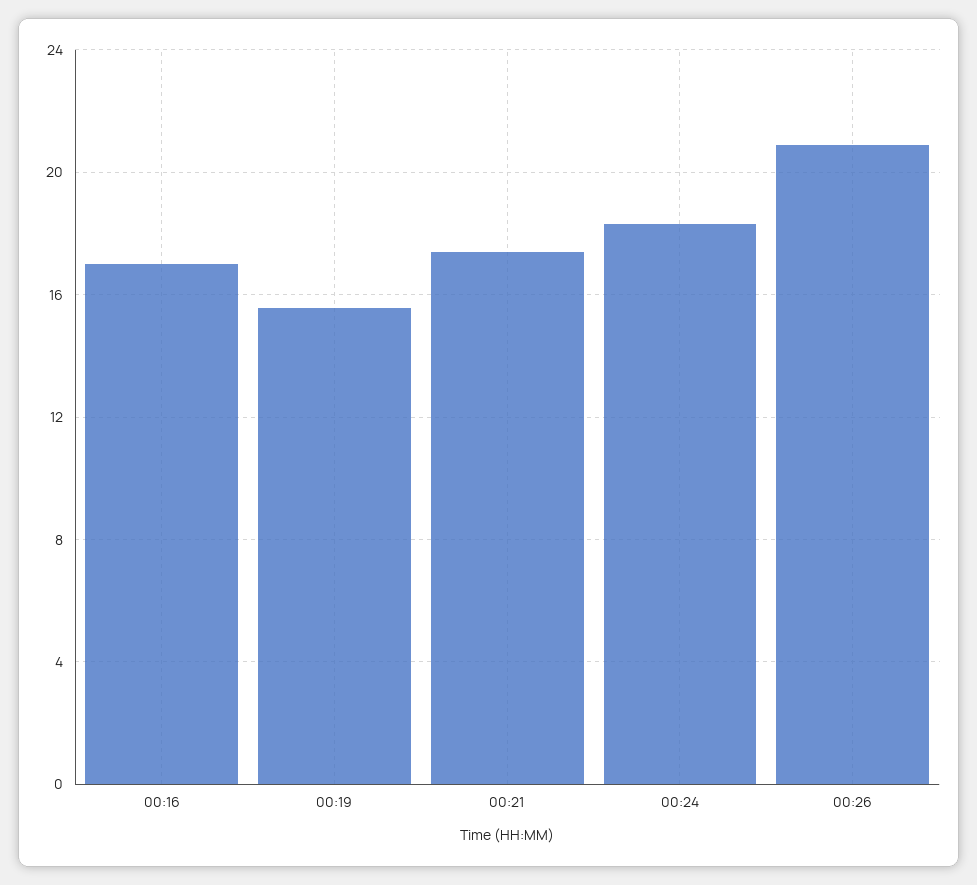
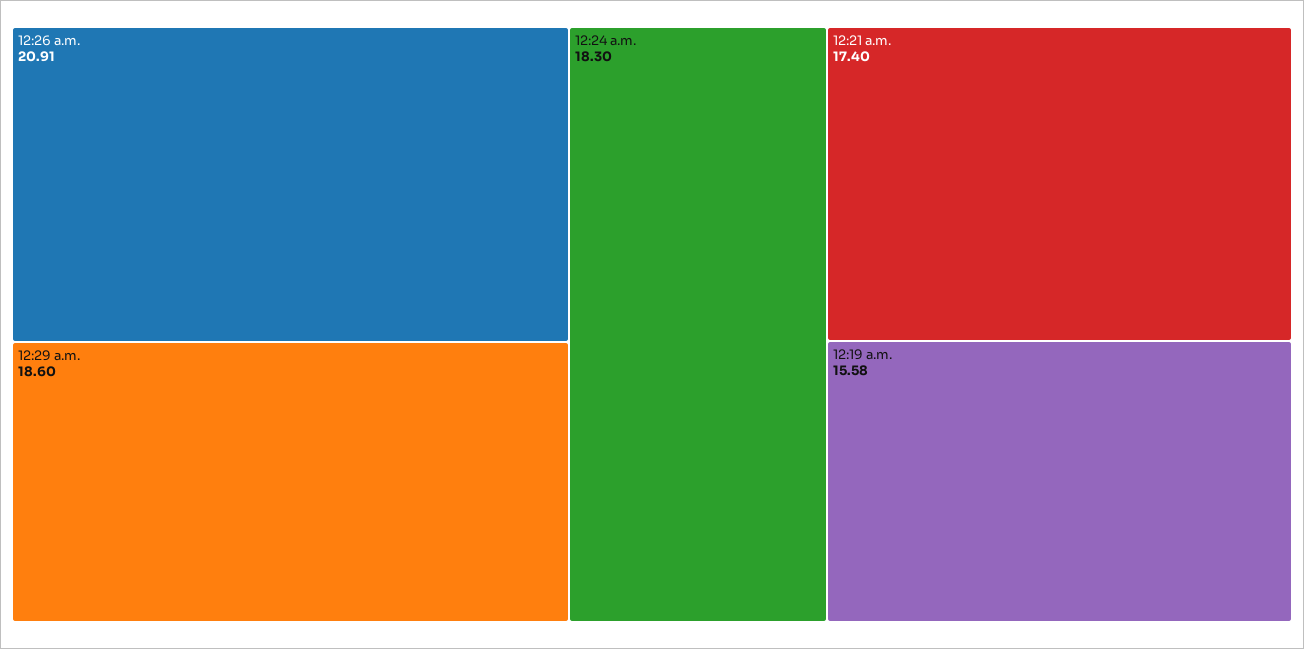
00:16: 17 -> none
12:29 a.m.: none -> 18.6

